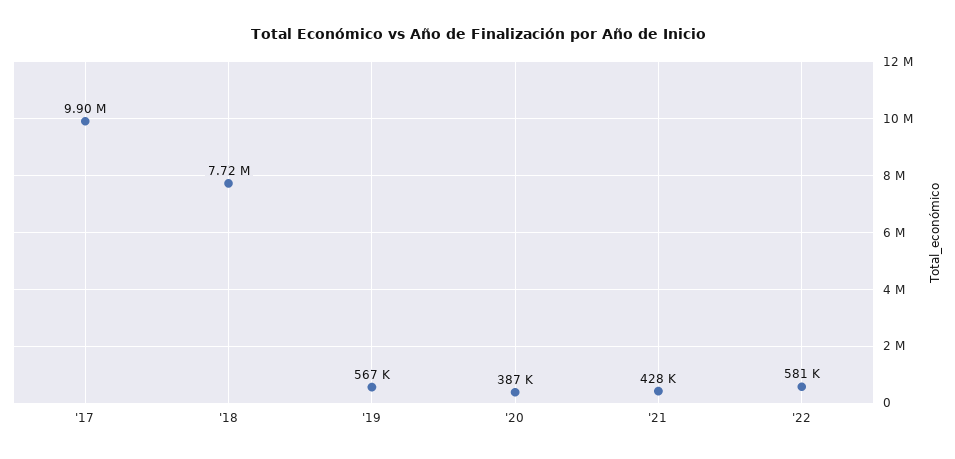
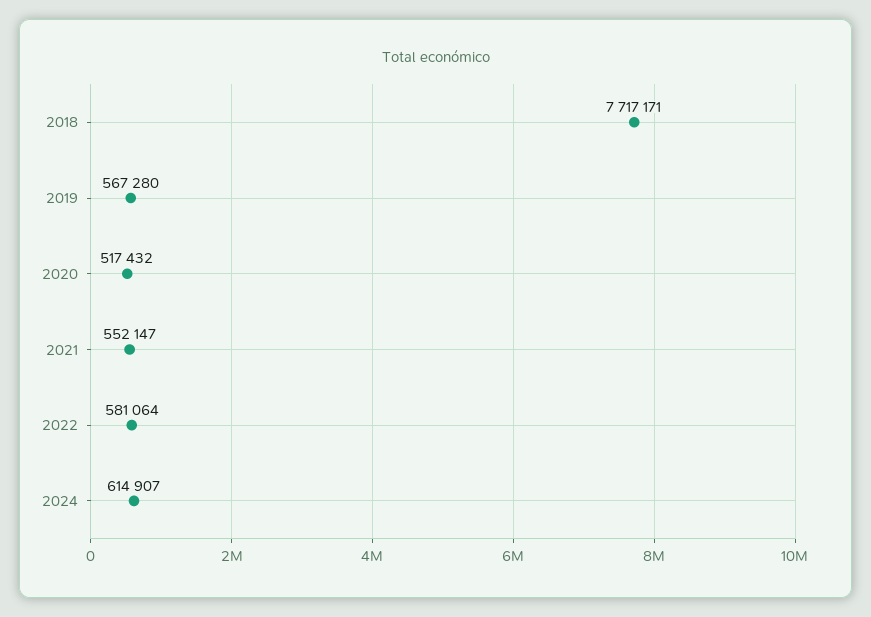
'17: 9900000 -> none
'20: 387000 -> 517432
'21: 428000 -> 552147
2024: none -> 614907

